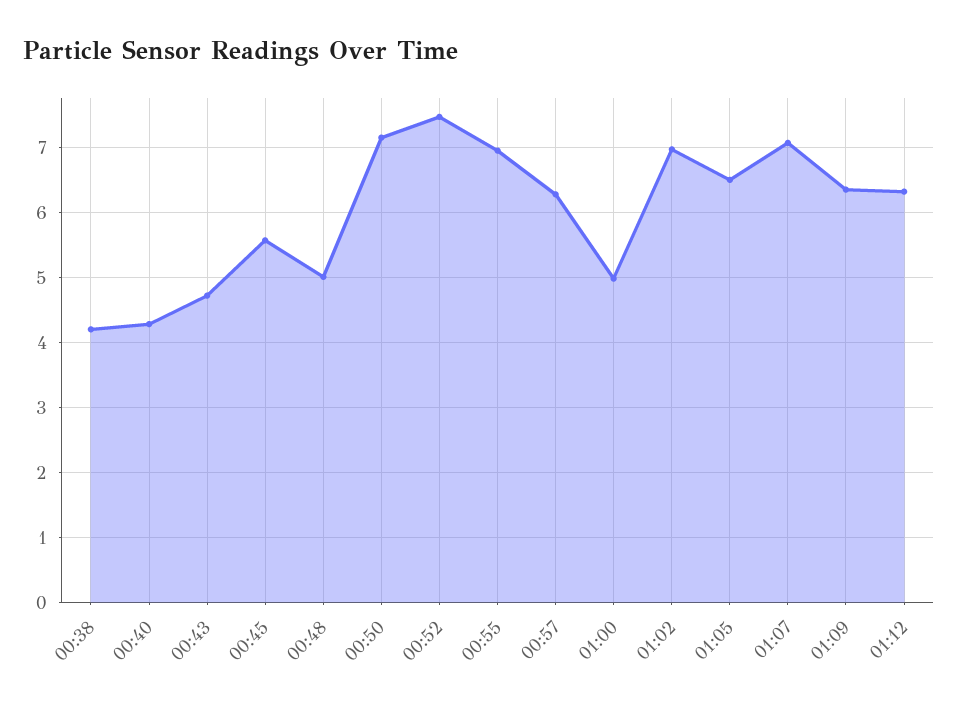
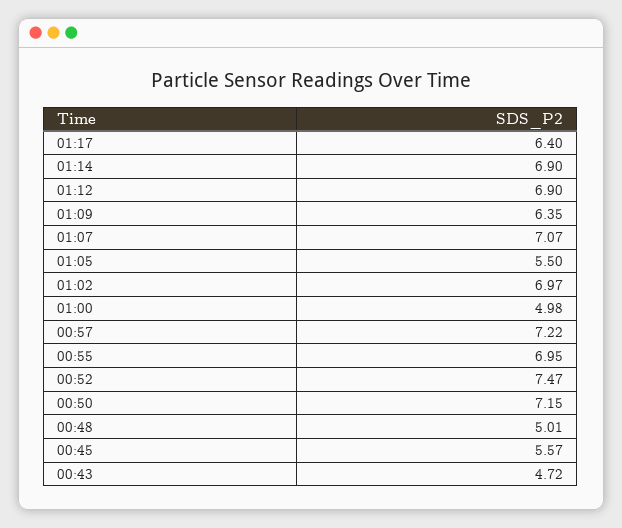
00:38: 4.2 -> none
00:40: 4.3 -> none
00:57: 6.3 -> 7.22
01:05: 6.5 -> 5.5
01:12: 6.3 -> 6.9
01:17: none -> 6.4
01:14: none -> 6.9

